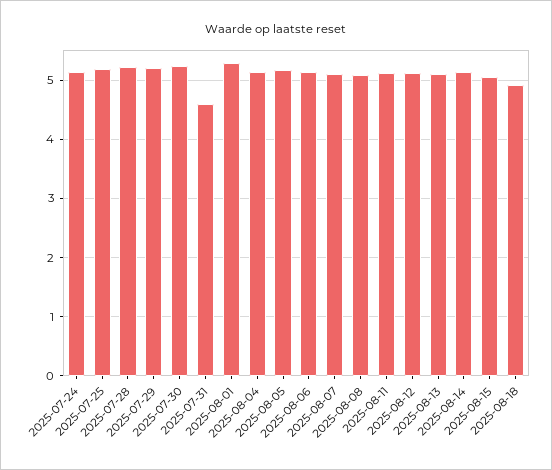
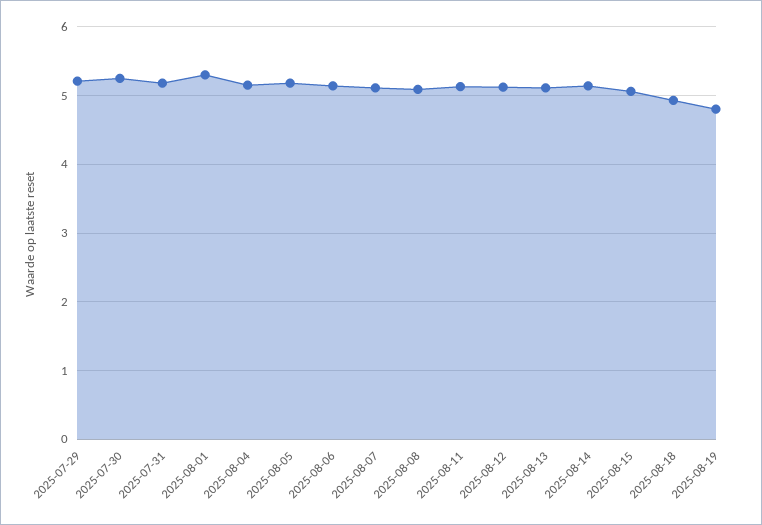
2025-07-24: 5.2 -> none
2025-07-25: 5.2 -> none
2025-07-28: 5.2 -> none
2025-07-31: 4.6 -> 5.2
2025-08-19: none -> 4.8

